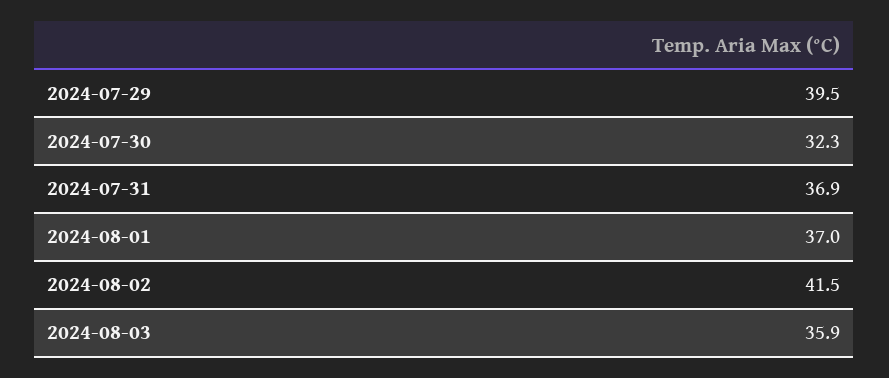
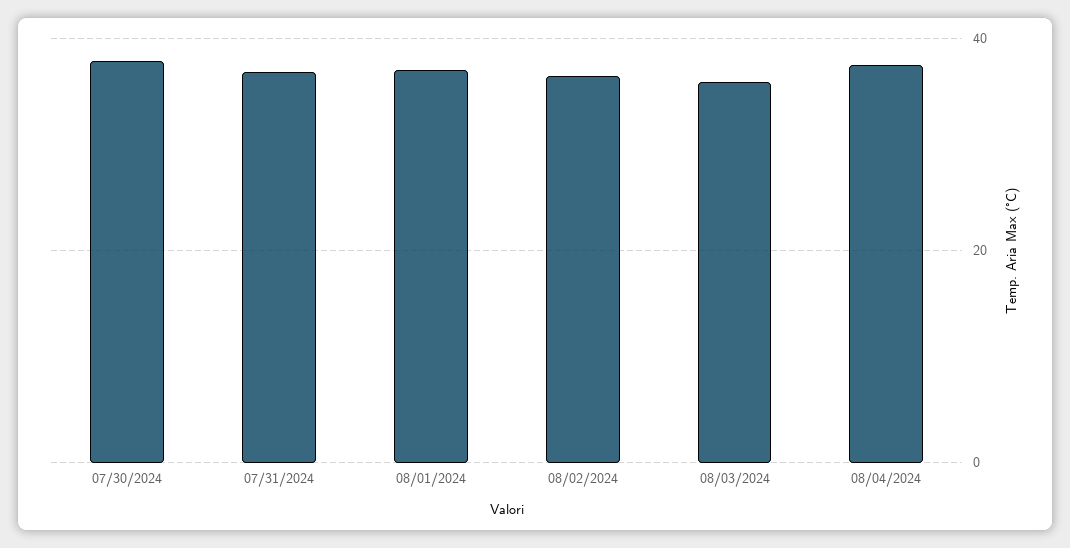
2024-07-29: 39.5 -> none
2024-07-30: 32.3 -> 38
2024-08-02: 41.5 -> 36
08/04/2024: none -> 38

